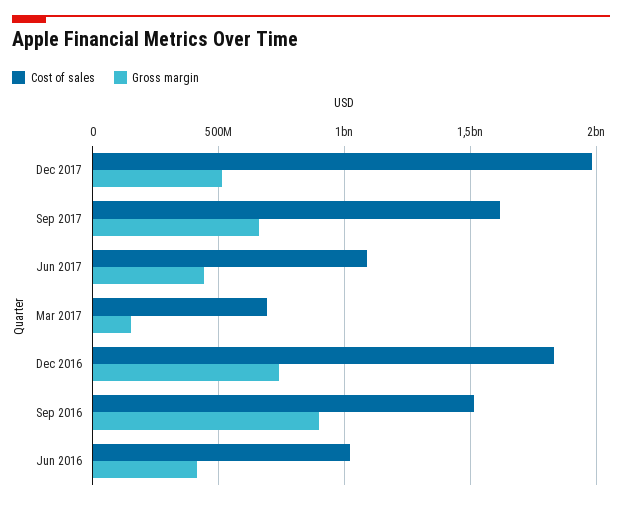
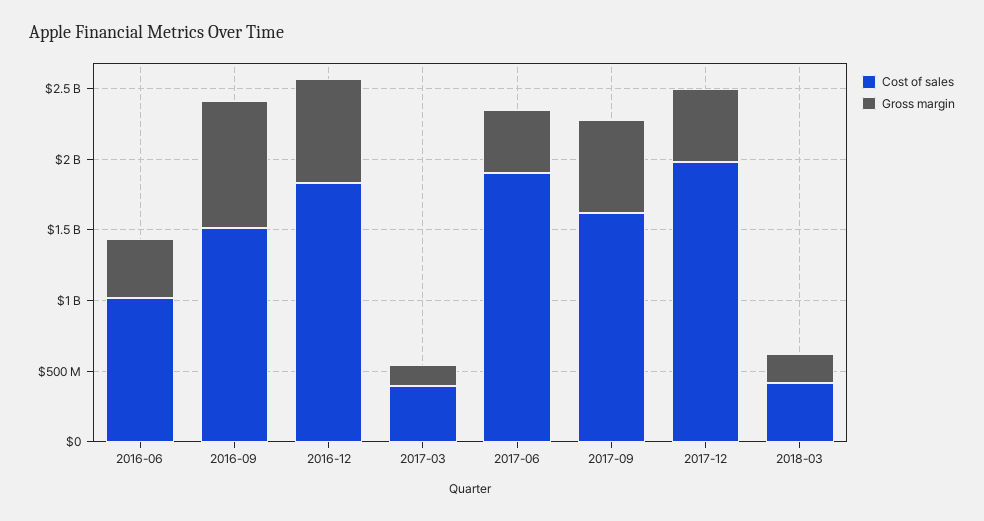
Cost of sales, Jun 2017: 1100000000 -> 1900000000
Cost of sales, Mar 2017: 700000000 -> 400000000
Cost of sales, 2018-03: none -> 400000000
Gross margin, 2018-03: none -> 200000000

